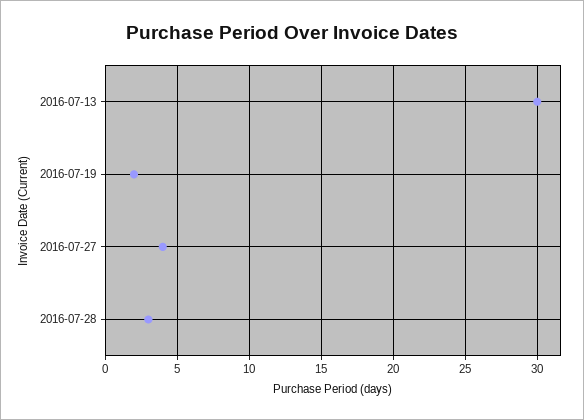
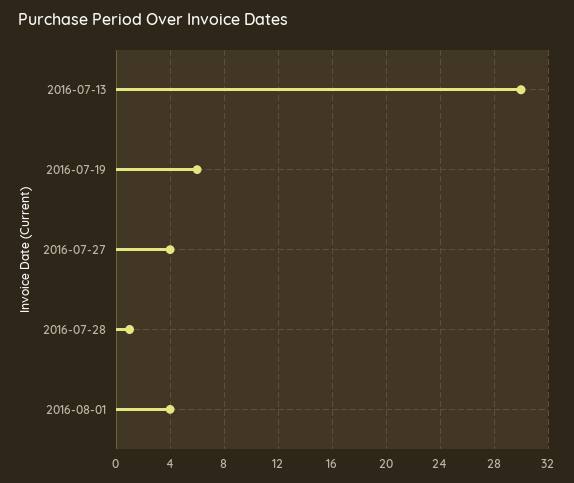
2016-07-19: 2 -> 6
2016-07-28: 3 -> 1
2016-08-01: none -> 4

